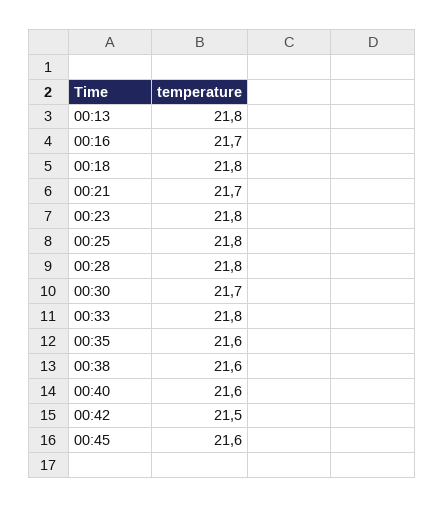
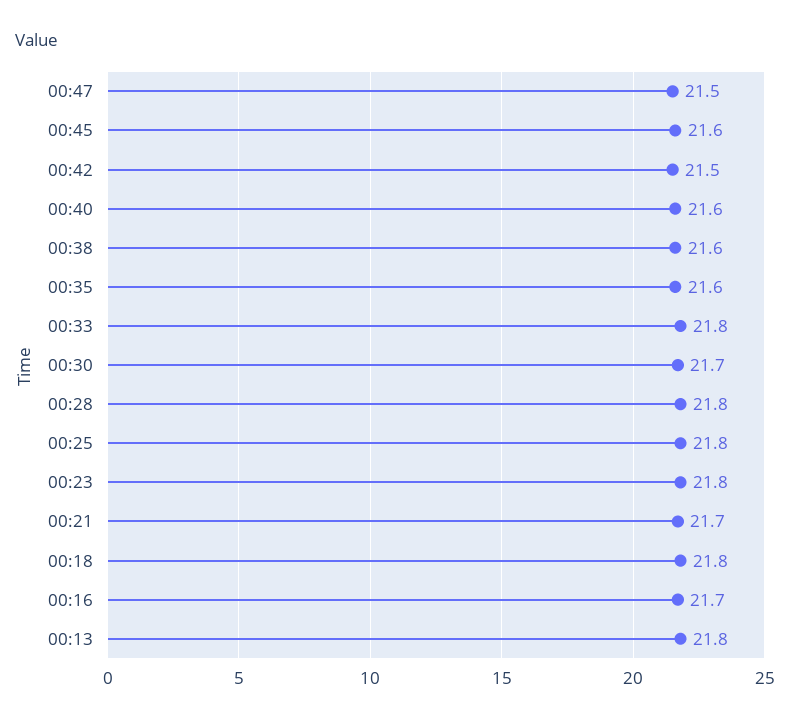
00:47: none -> 21.5

